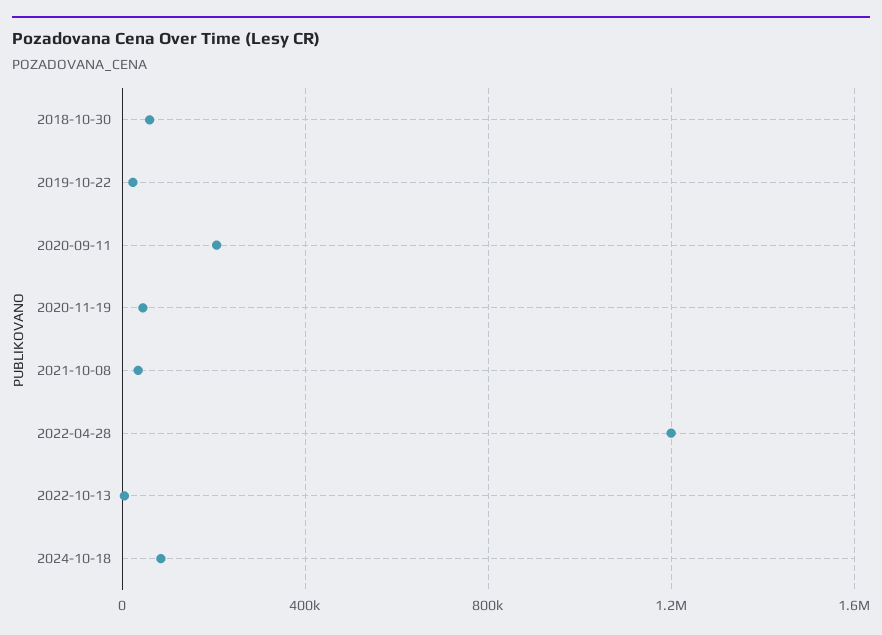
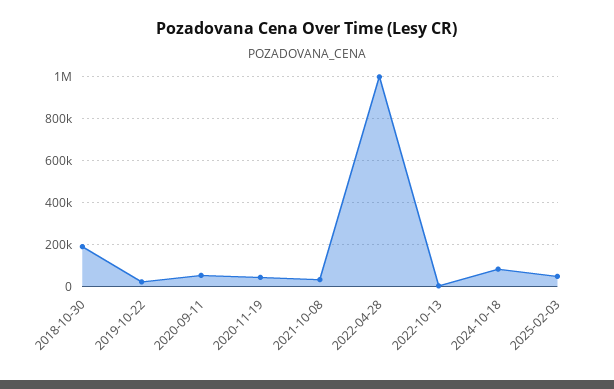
2018-10-30: 50000 -> 200000
2020-09-11: 200000 -> 50000
2022-04-28: 1200000 -> 1000000
2025-02-03: none -> 50000

